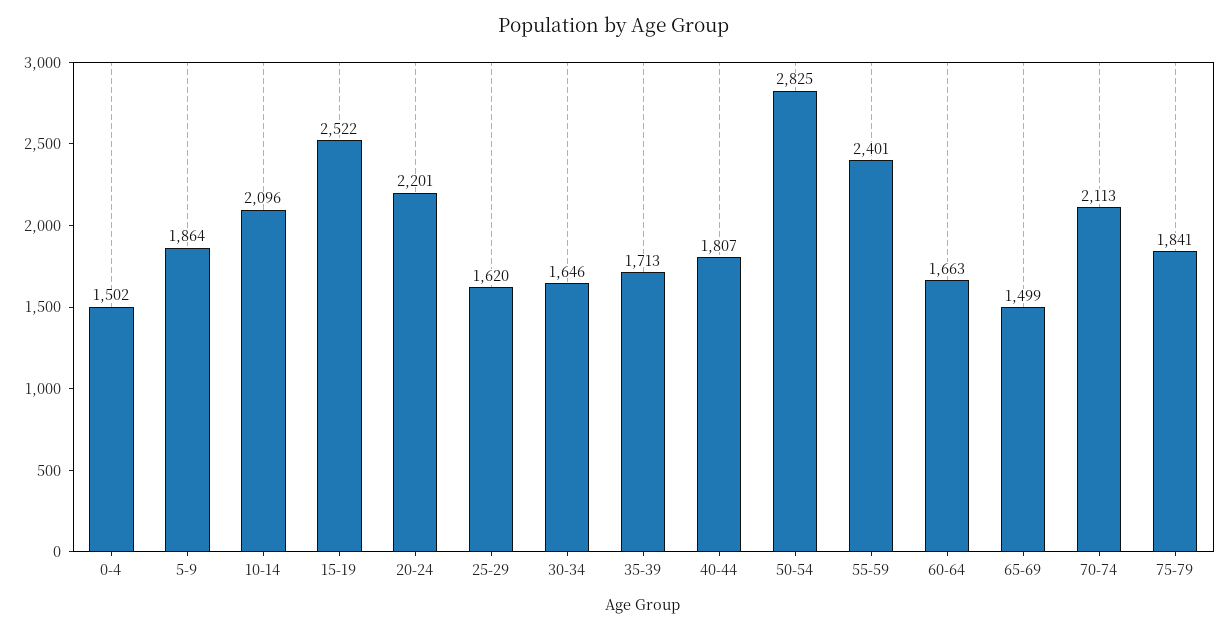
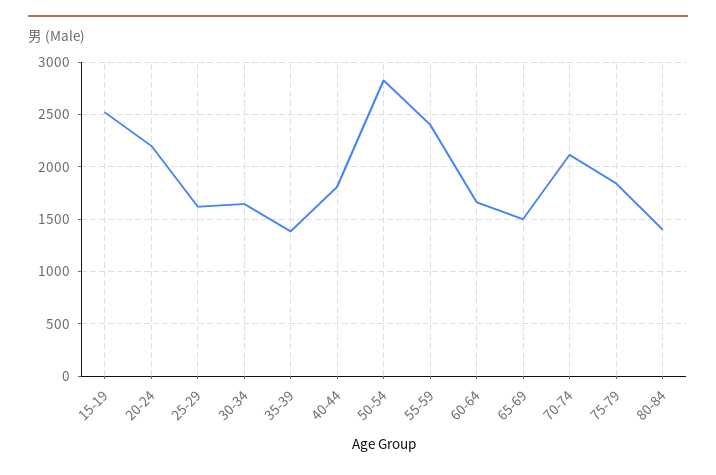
0-4: 1502 -> none
5-9: 1864 -> none
10-14: 2096 -> none
35-39: 1713 -> 1400
80-84: none -> 1400

